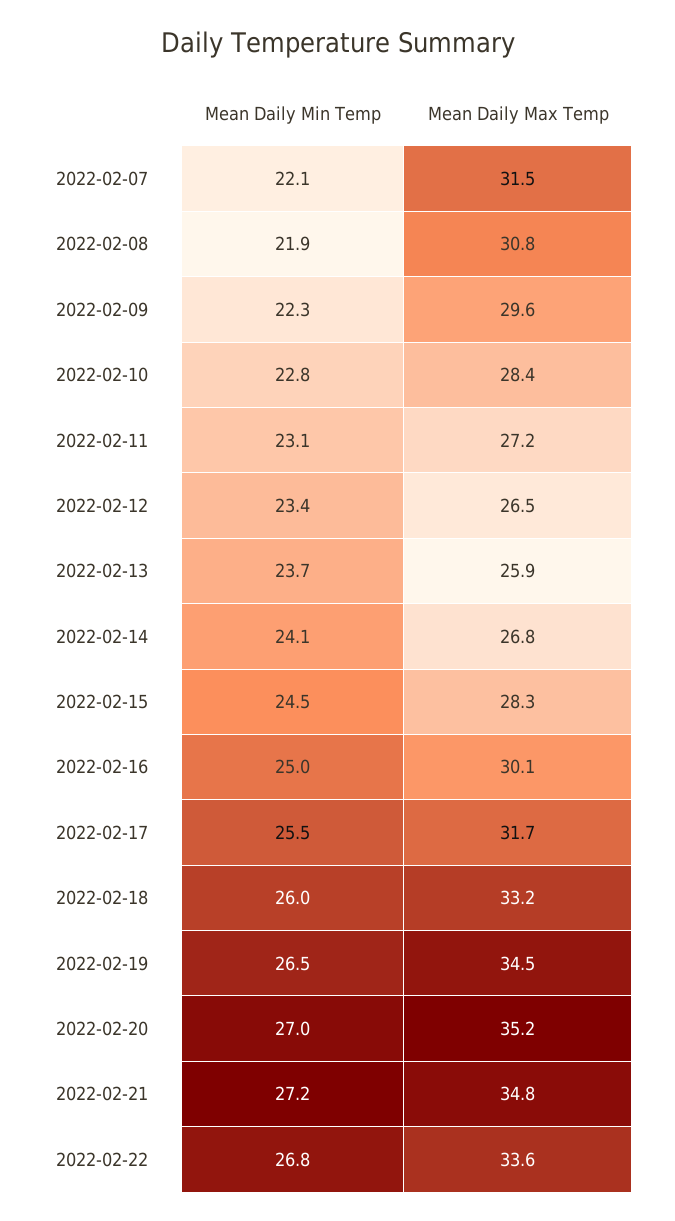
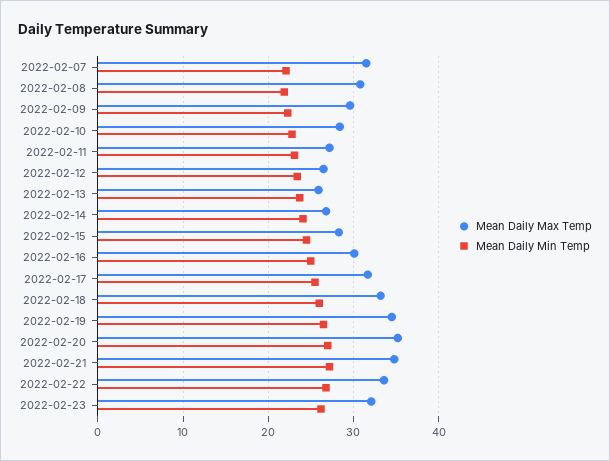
Mean Daily Max Temp, 2022-02-23: none -> 32
Mean Daily Min Temp, 2022-02-23: none -> 26

